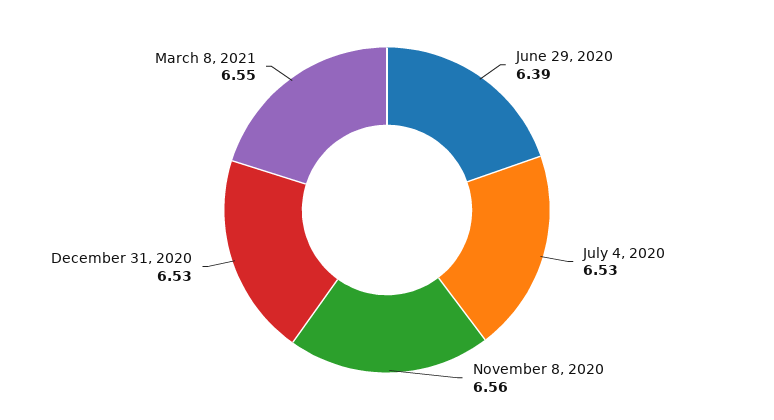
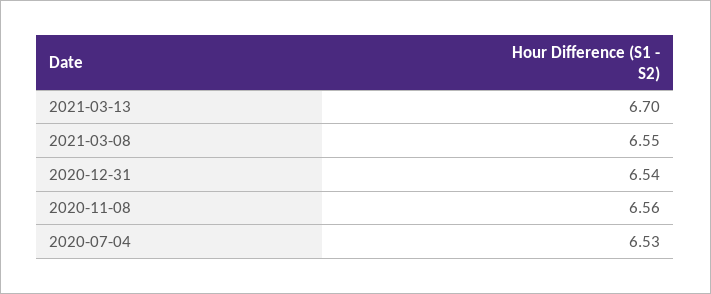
June 29, 2020: 6.39 -> none
December 31, 2020: 6.53 -> 6.54
2021-03-13: none -> 6.7

